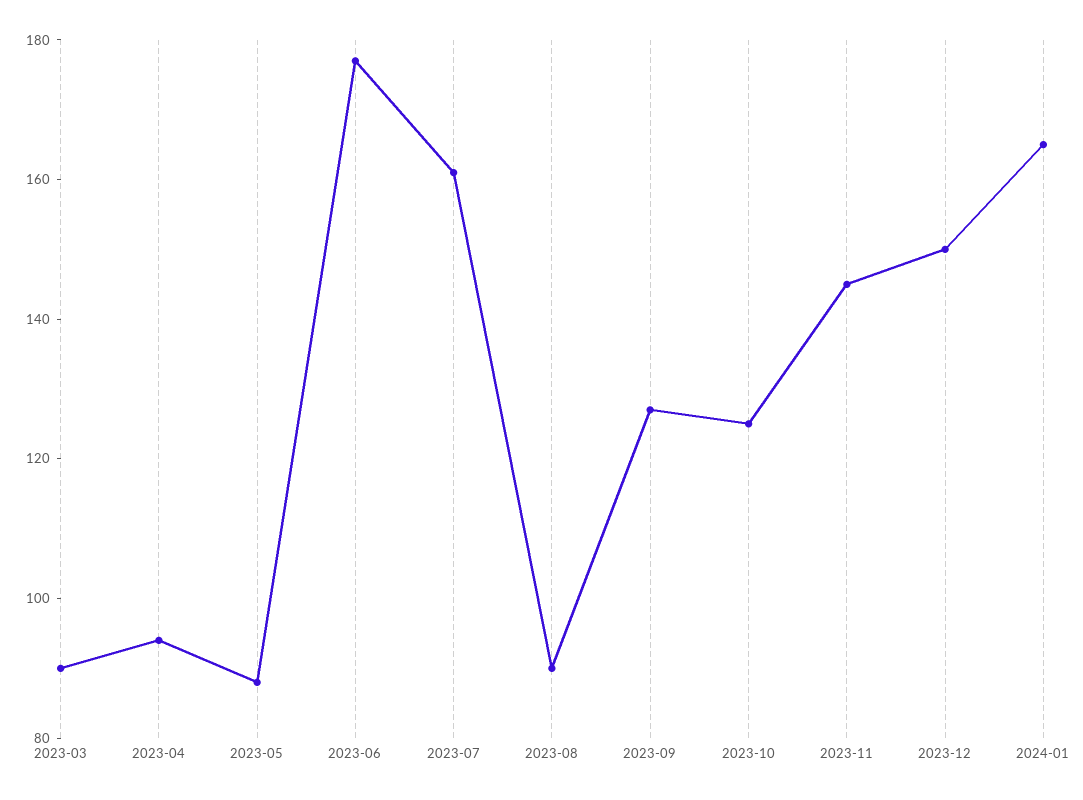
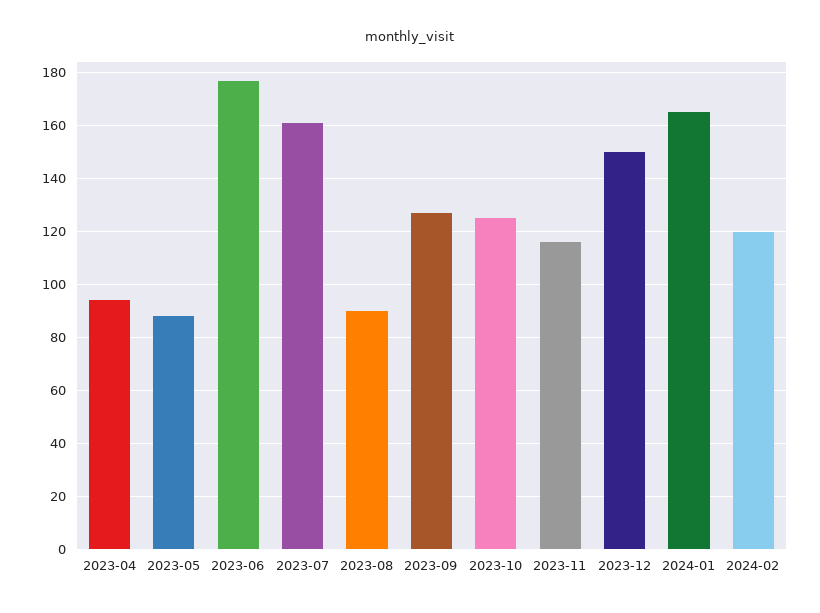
2023-03: 90 -> none
2023-11: 145 -> 115
2024-02: none -> 120

